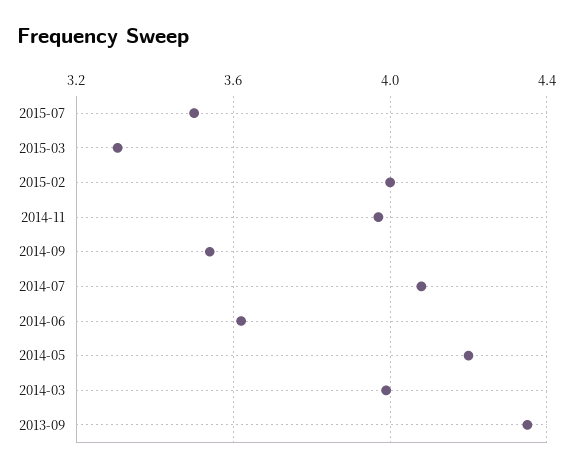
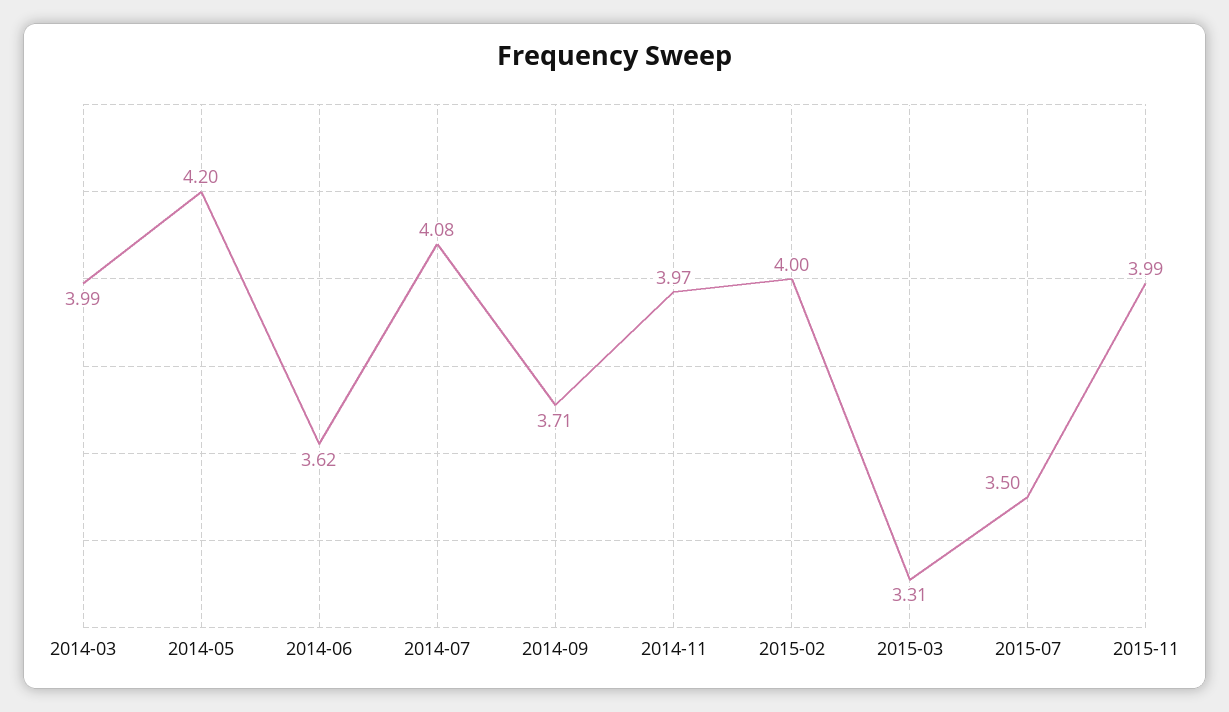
2014-09: 3.55 -> 3.71
2013-09: 4.35 -> none
2015-11: none -> 3.99

